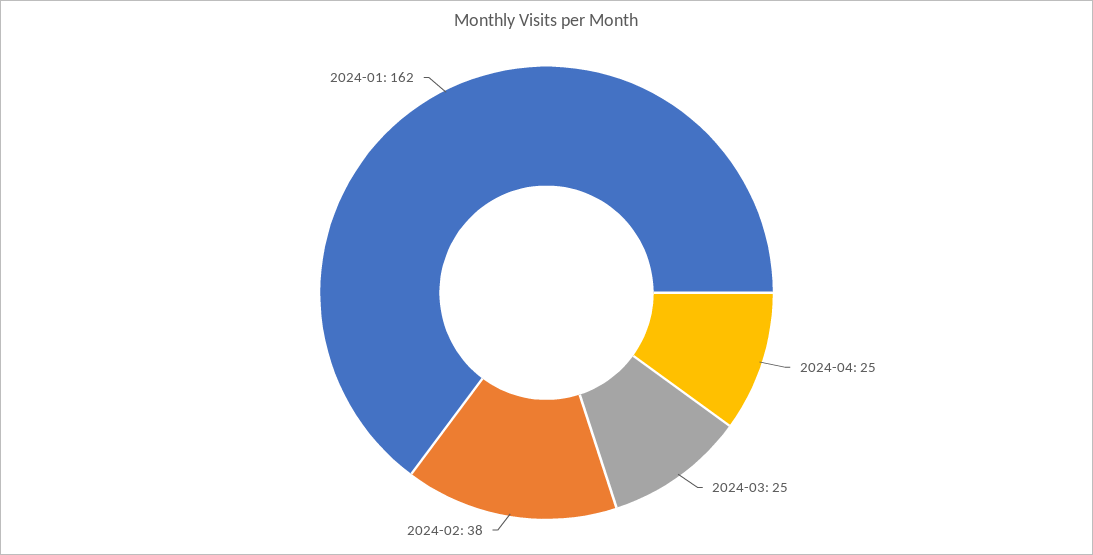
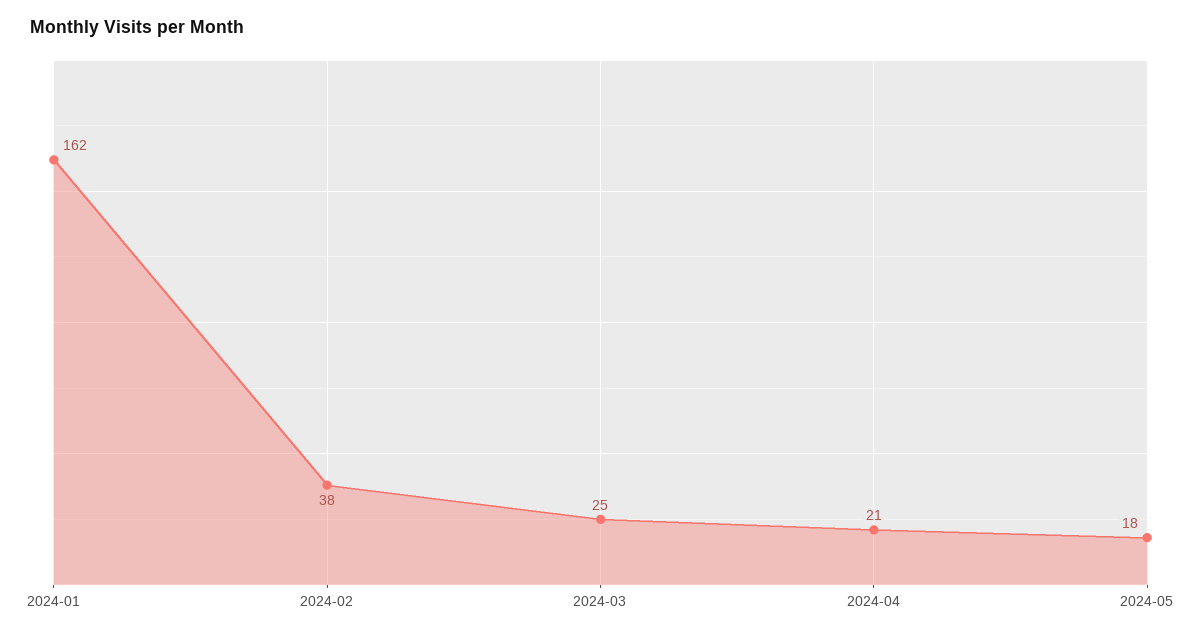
2024-04: 25 -> 21
2024-05: none -> 18

